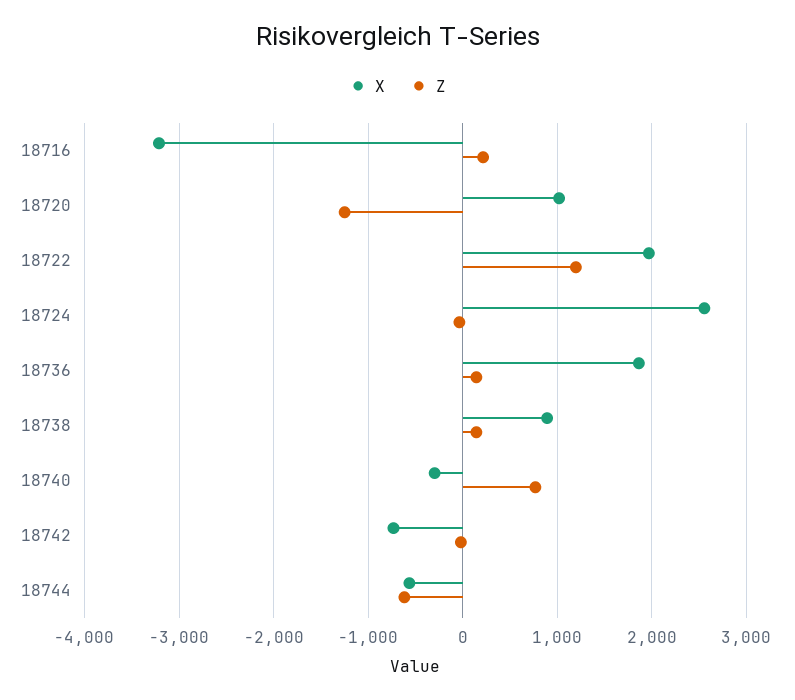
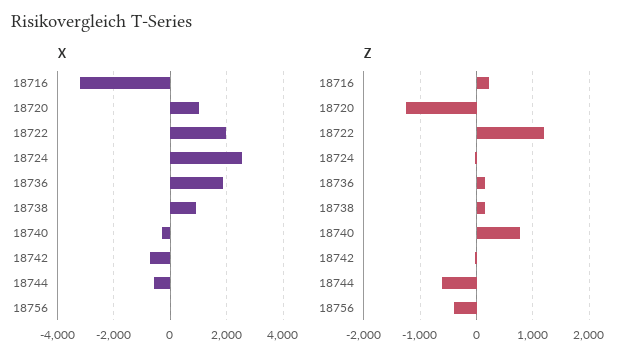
X, 18756: none -> 0
Z, 18756: none -> -400

